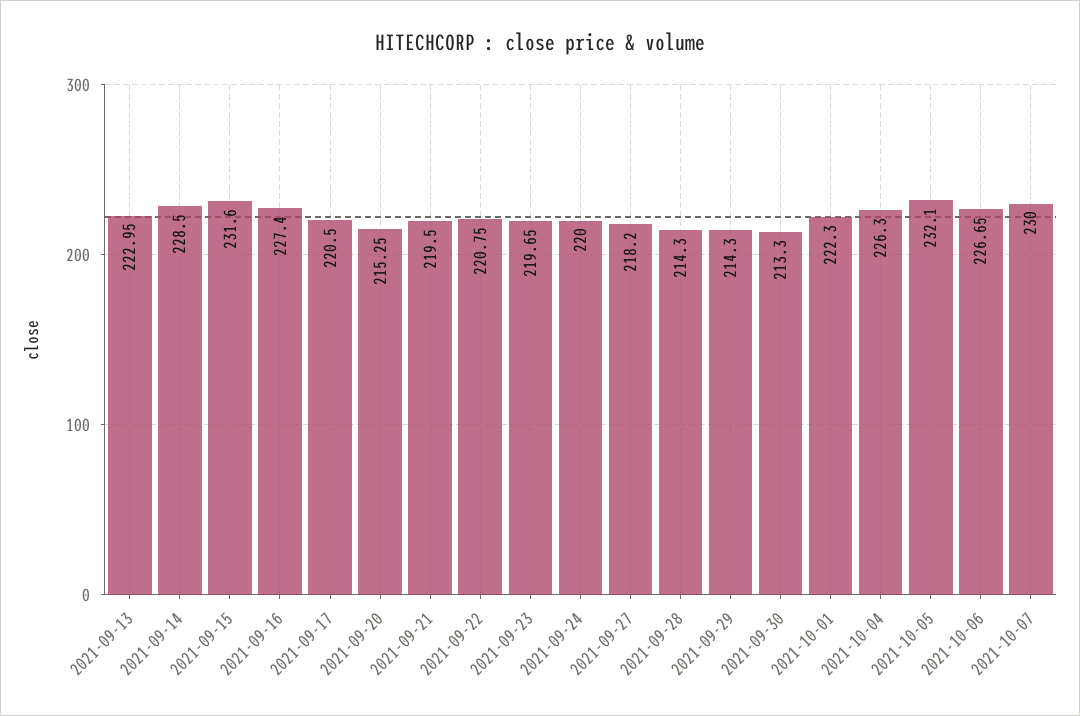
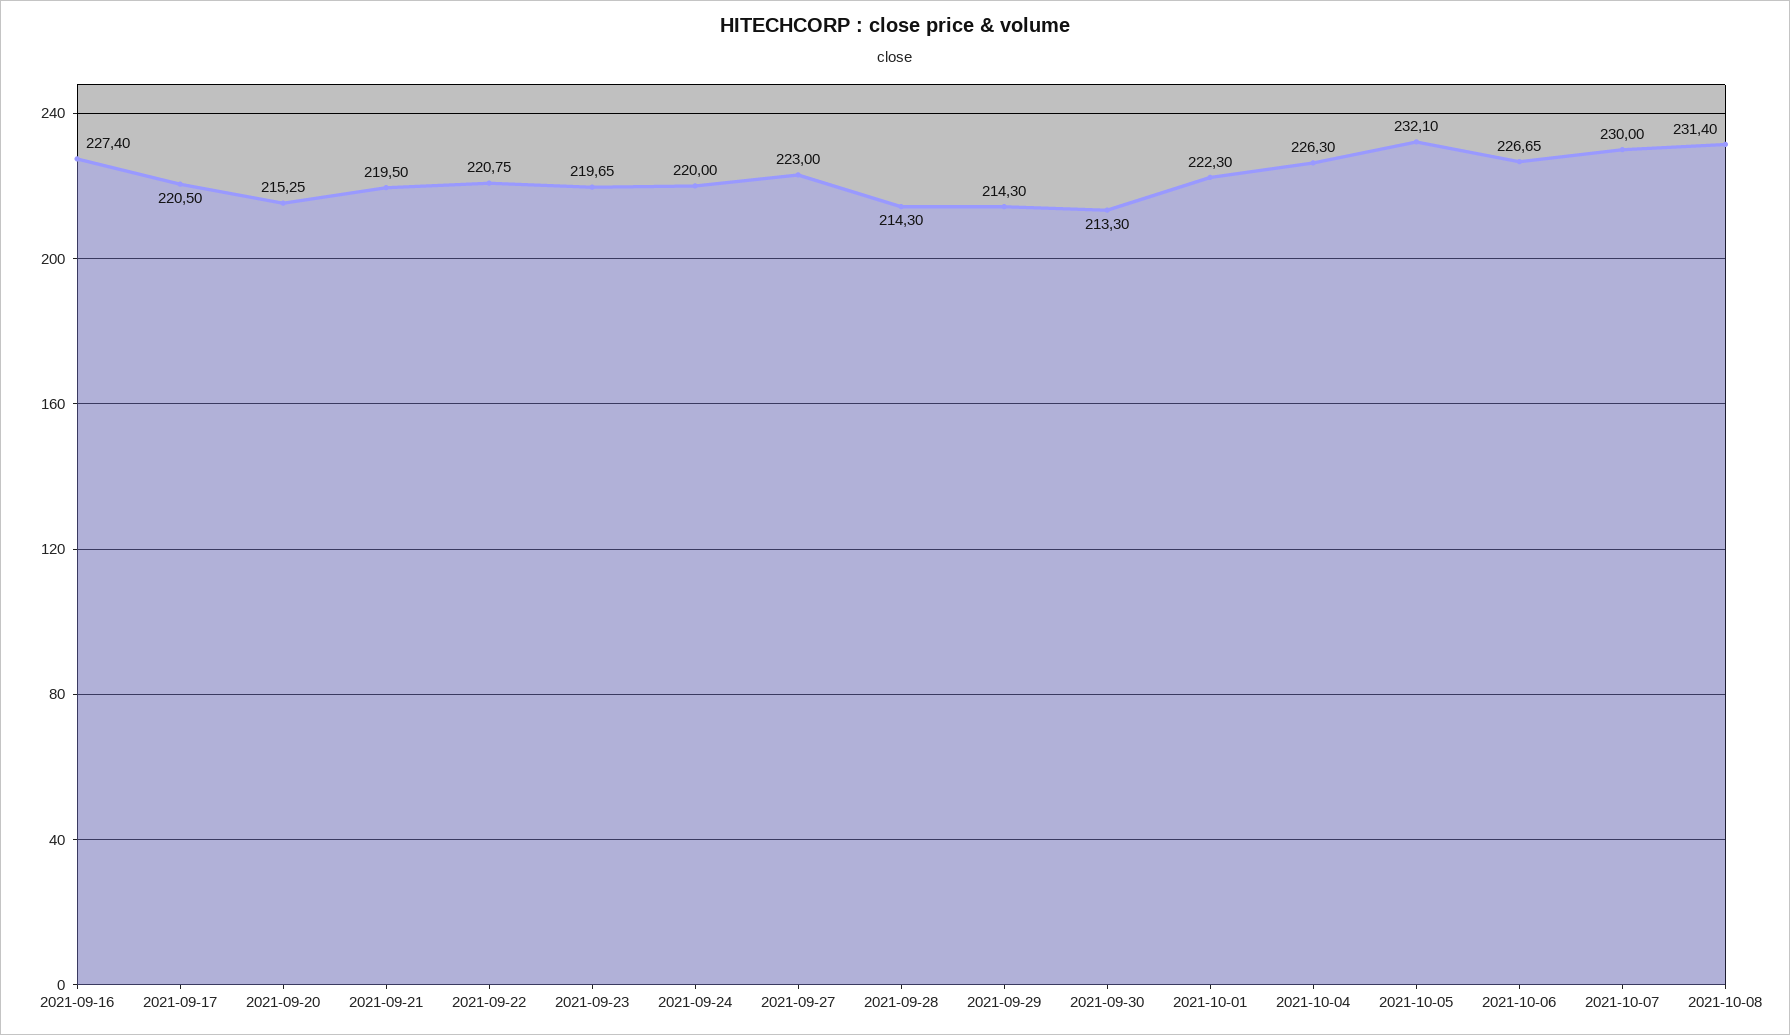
2021-09-13: 222.95 -> none
2021-09-14: 228.5 -> none
2021-09-15: 231.6 -> none
2021-09-27: 218.2 -> 223
2021-10-08: none -> 231.4

